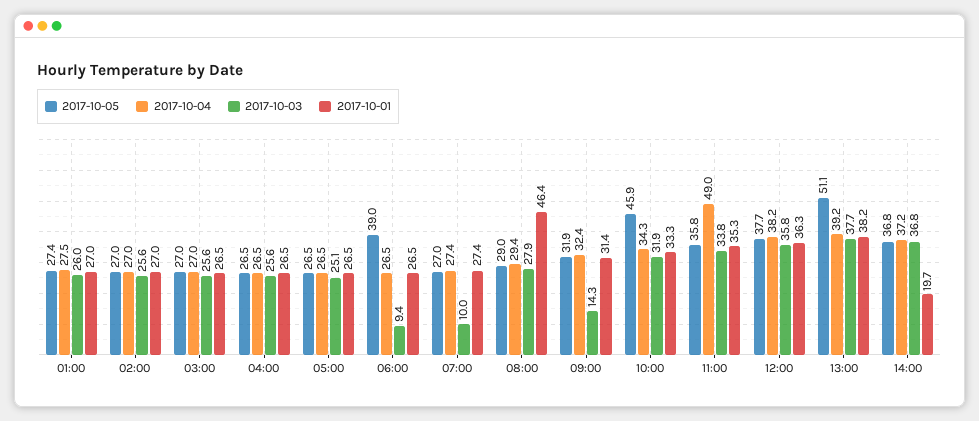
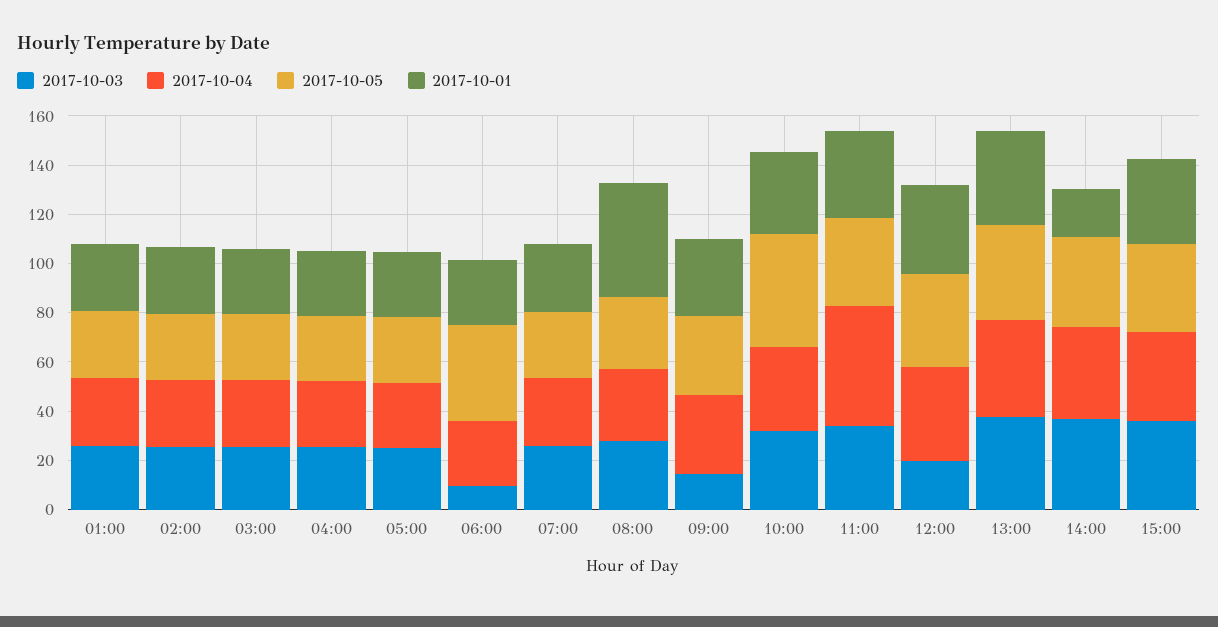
2017-10-03, 07:00: 10 -> 25
2017-10-03, 12:00: 35.8 -> 20
2017-10-05, 13:00: 51.1 -> 40
2017-10-03, 15:00: none -> 35
2017-10-04, 15:00: none -> 35
2017-10-05, 15:00: none -> 35
2017-10-01, 15:00: none -> 35

